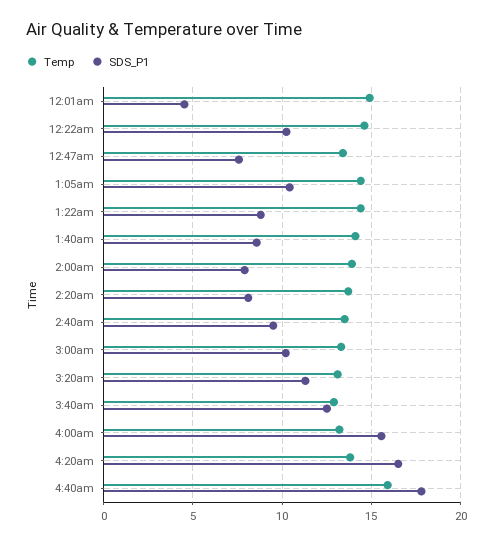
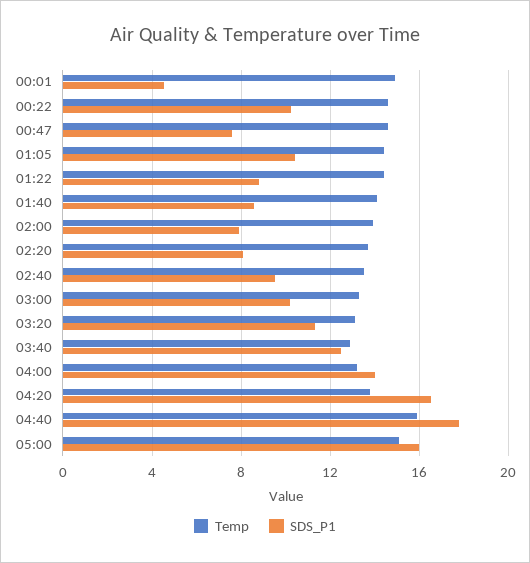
Temp, 12:47am: 13.5 -> 14.5
SDS_P1, 4:00am: 15.5 -> 14
Temp, 05:00: none -> 15
SDS_P1, 05:00: none -> 16

